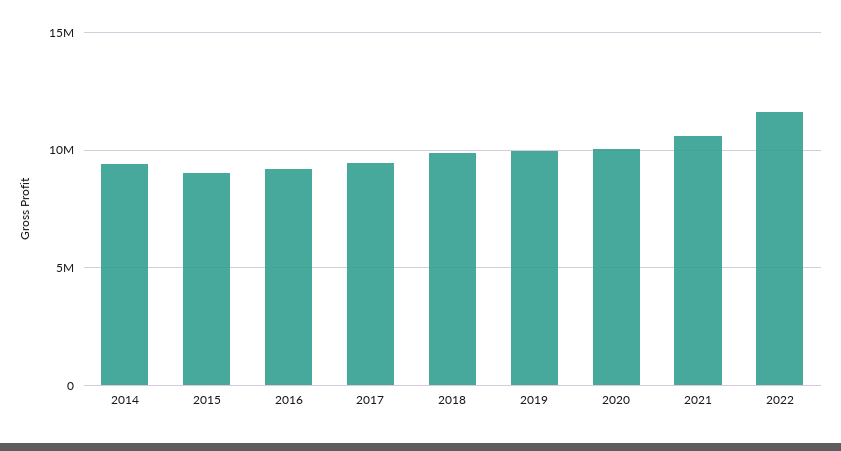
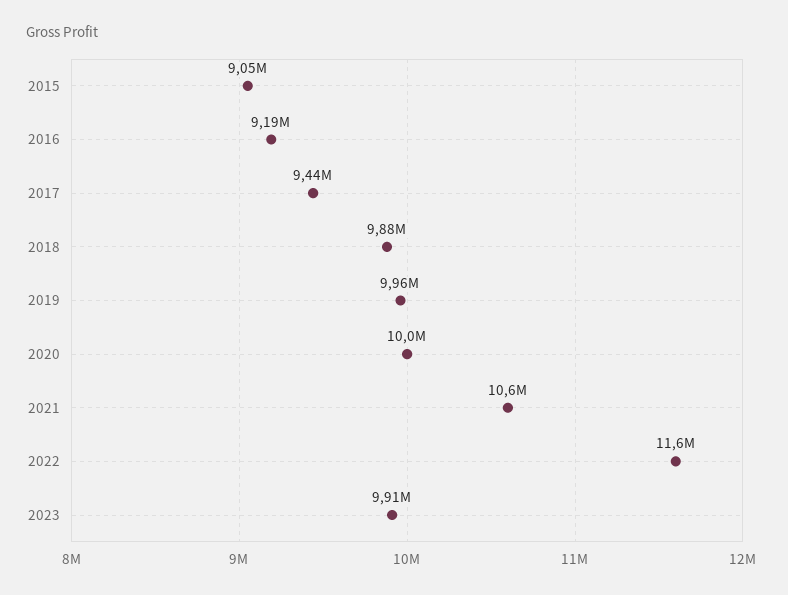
2014: 9500000 -> none
2023: none -> 9910000

